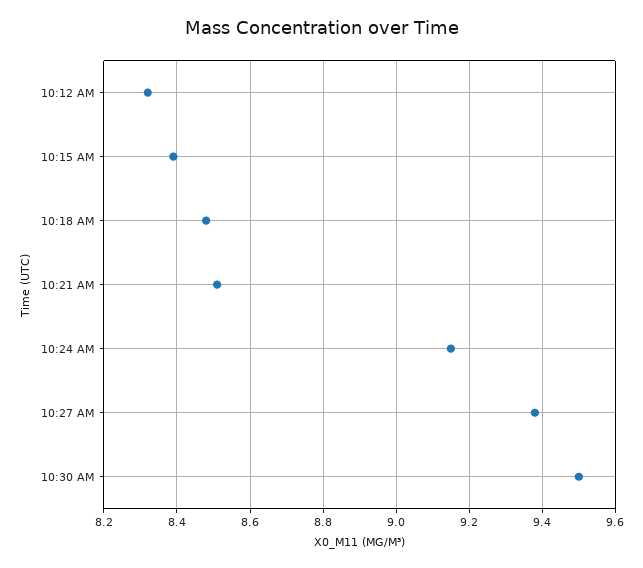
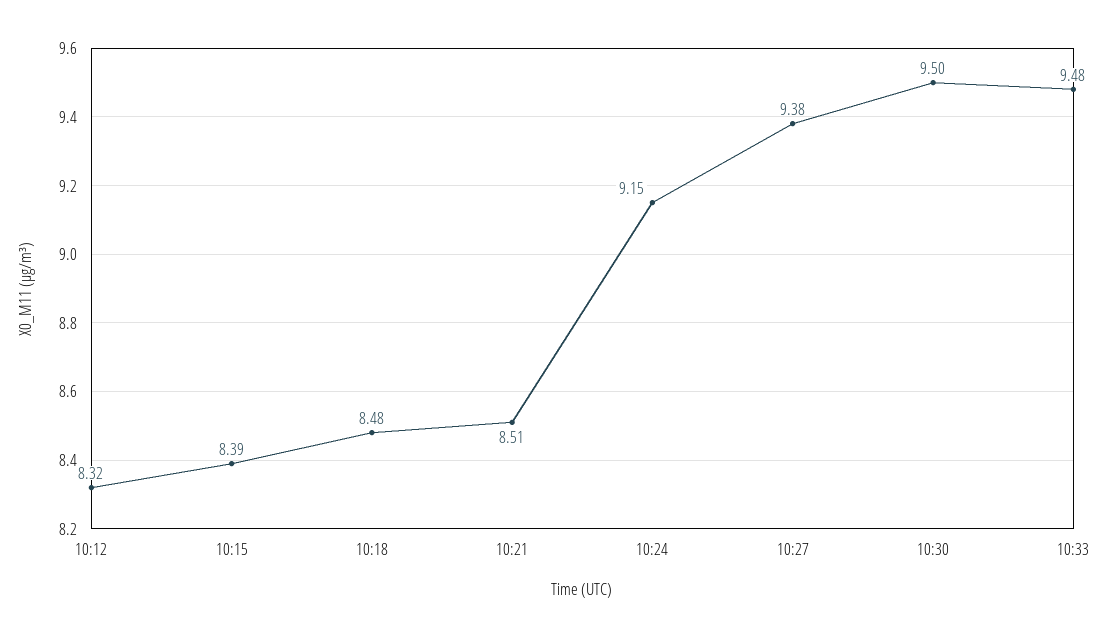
10:33: none -> 9.48

